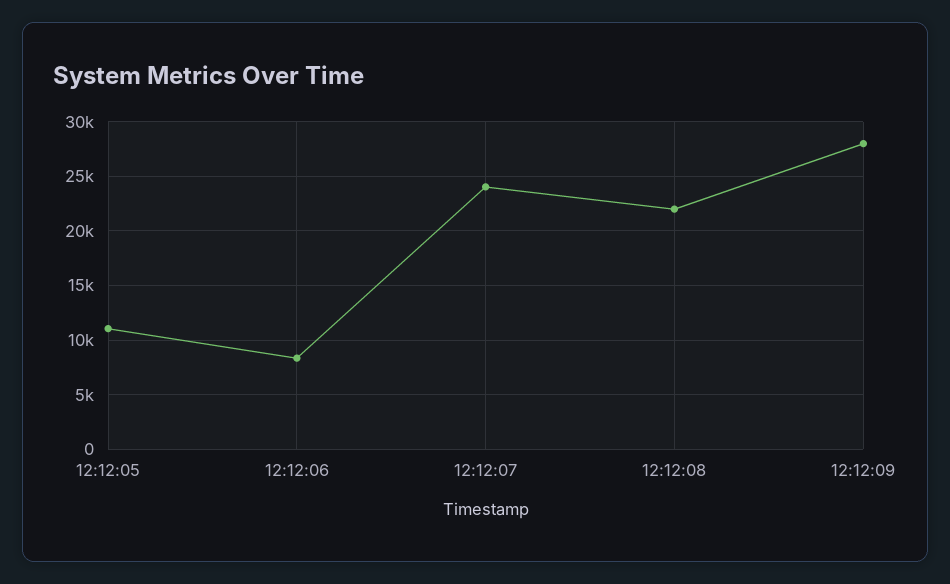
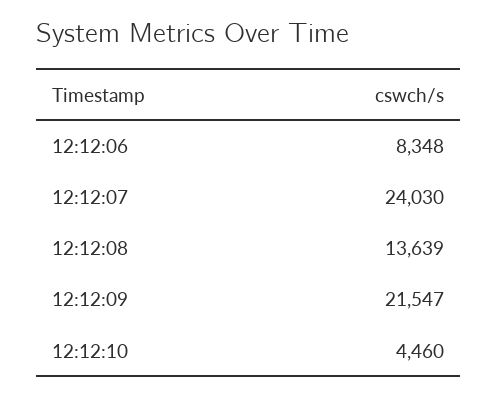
12:12:05: 11000 -> none
12:12:08: 22000 -> 13639
12:12:09: 28000 -> 21547
12:12:10: none -> 4460

